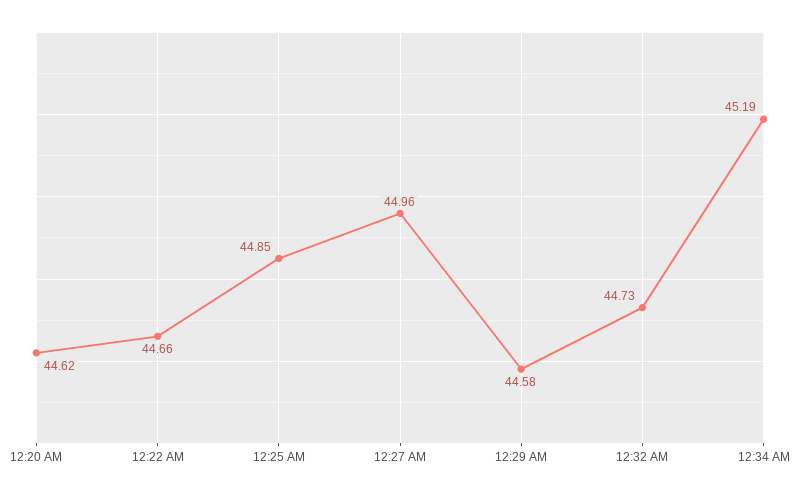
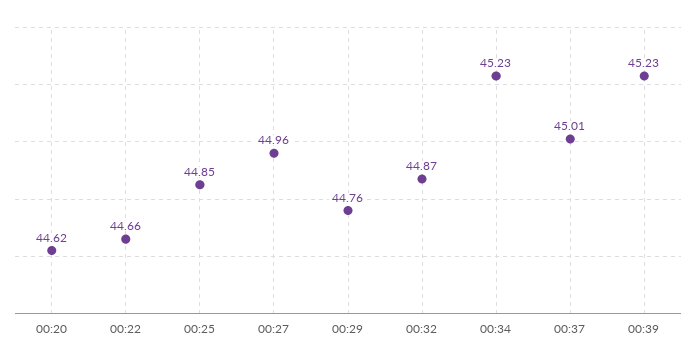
12:29 AM: 44.58 -> 44.76
12:32 AM: 44.73 -> 44.87
12:34 AM: 45.19 -> 45.23
00:37: none -> 45.01
00:39: none -> 45.23

